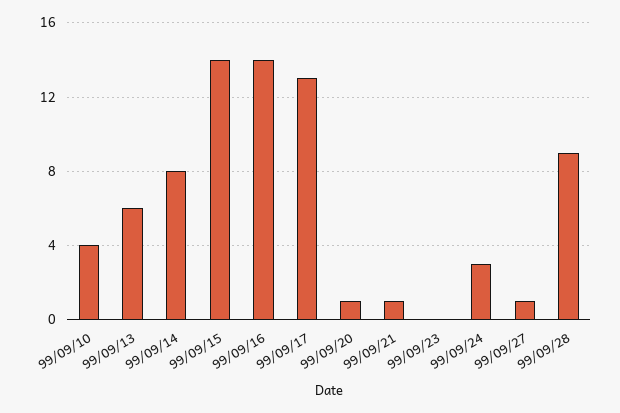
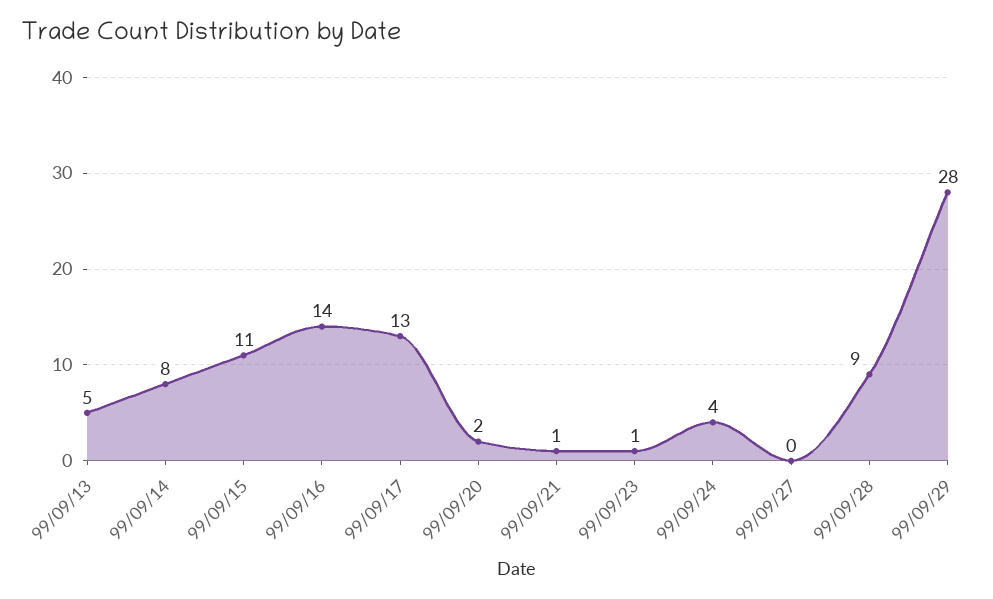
99/09/10: 4 -> none
99/09/13: 6 -> 5
99/09/15: 14 -> 11
99/09/20: 1 -> 2
99/09/23: 0 -> 1
99/09/24: 3 -> 4
99/09/27: 1 -> 0
99/09/29: none -> 28

